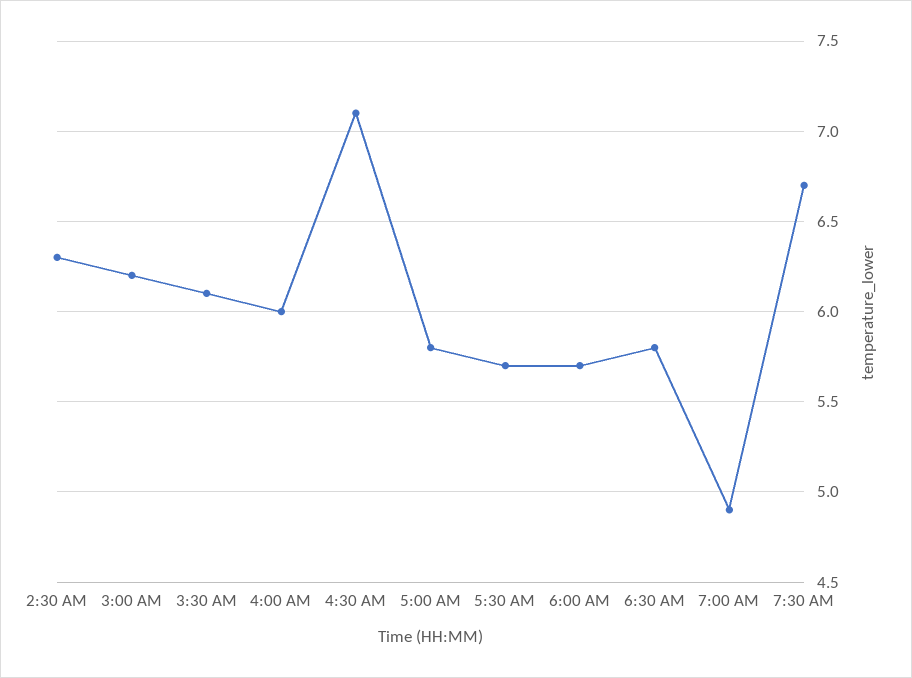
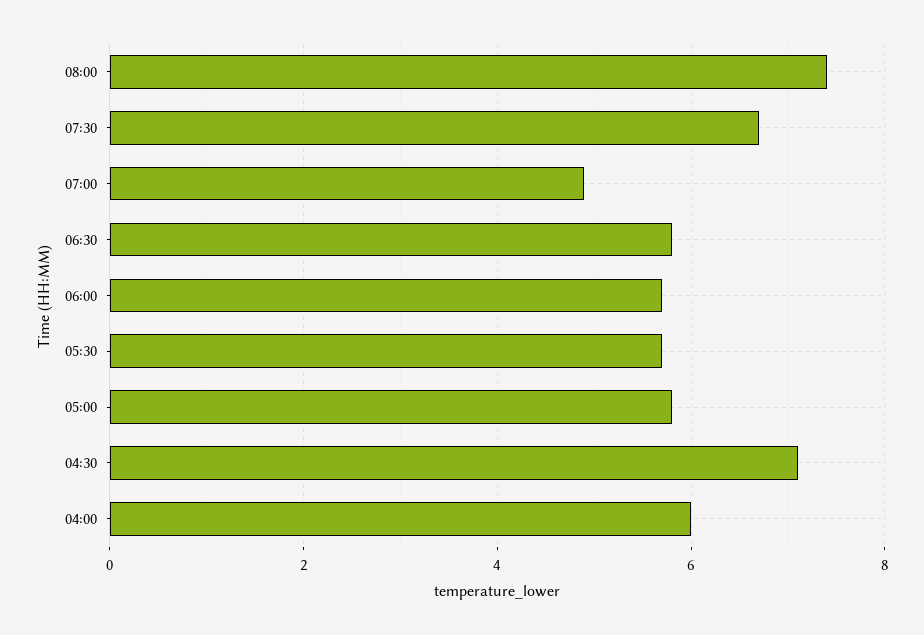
2:30 AM: 6.3 -> none
3:00 AM: 6.2 -> none
3:30 AM: 6.1 -> none
08:00: none -> 7.5

